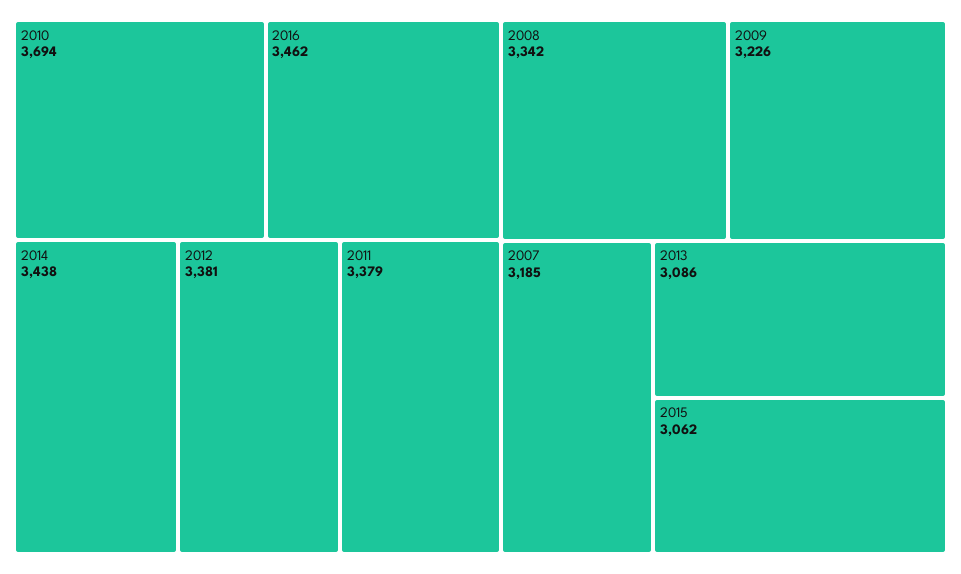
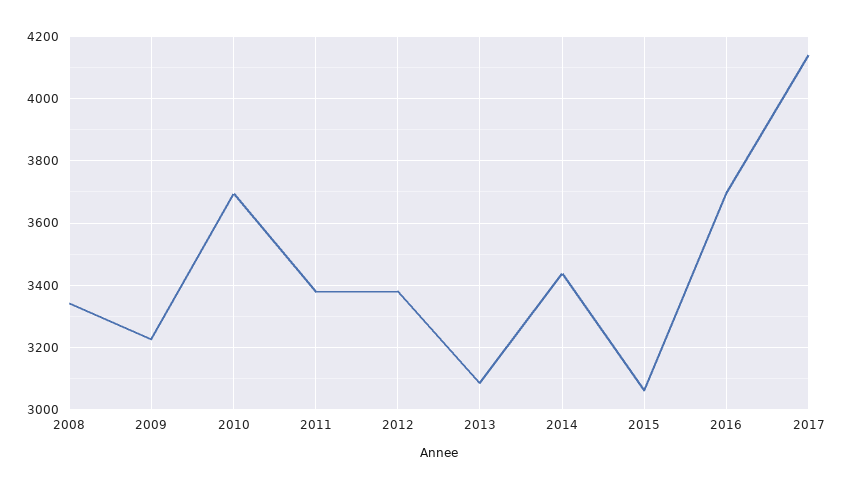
2016: 3462 -> 3700
2007: 3185 -> none
2017: none -> 4140

